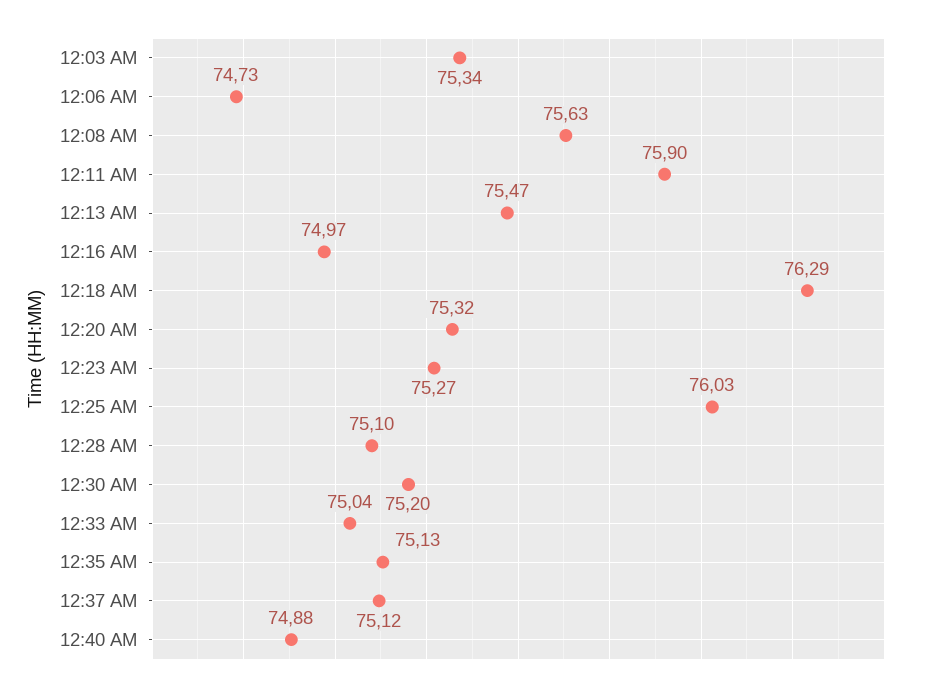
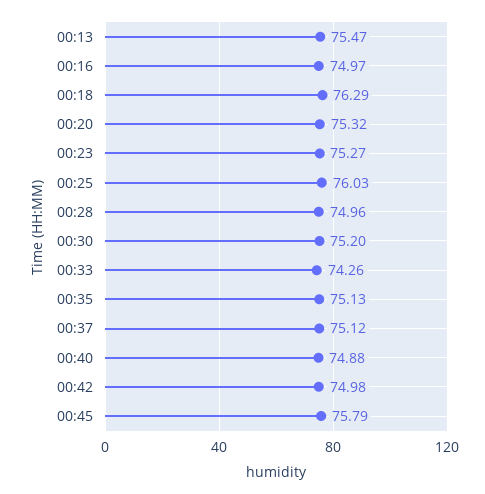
12:03 AM: 75.34 -> none
12:06 AM: 74.73 -> none
12:08 AM: 75.63 -> none
12:11 AM: 75.9 -> none
12:28 AM: 75.1 -> 74.96
12:33 AM: 75.04 -> 74.26
00:42: none -> 74.98
00:45: none -> 75.79

